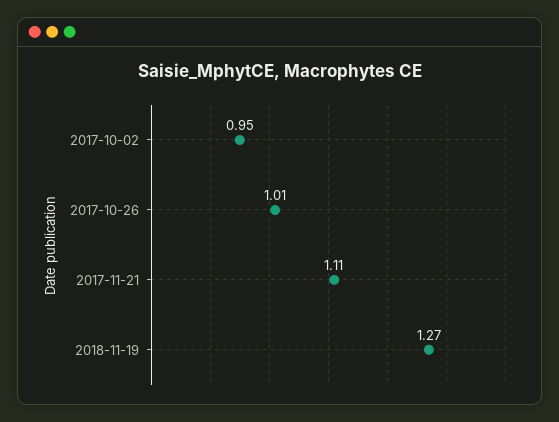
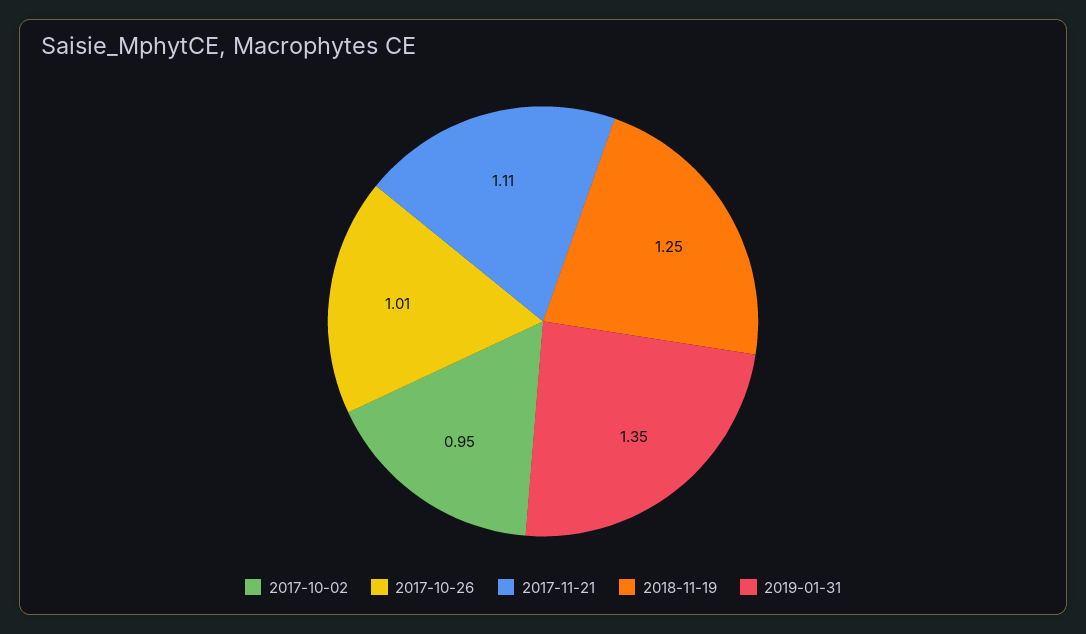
2018-11-19: 1.27 -> 1.25
2019-01-31: none -> 1.35

